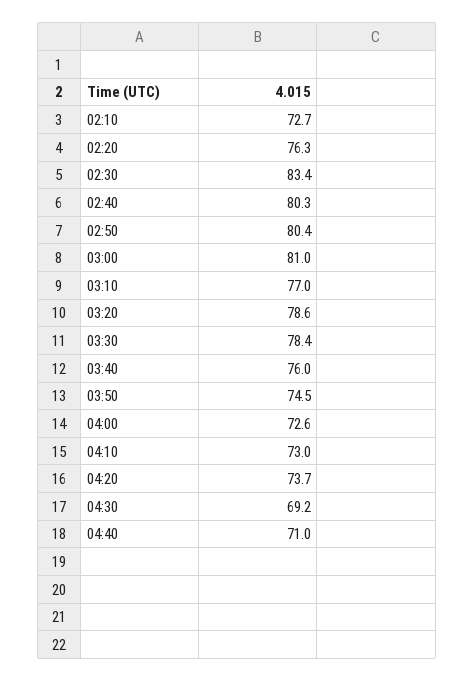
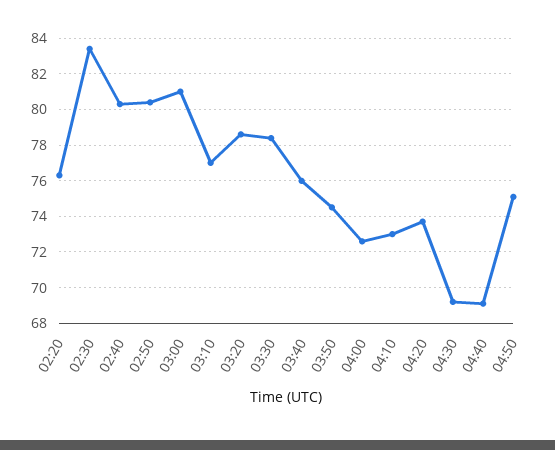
02:10: 72.7 -> none
04:40: 71 -> 69
04:50: none -> 75

